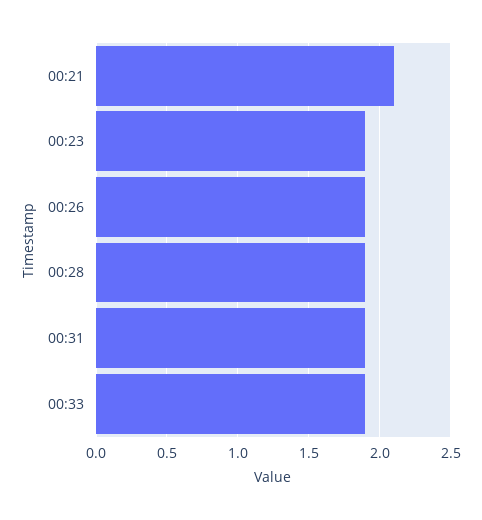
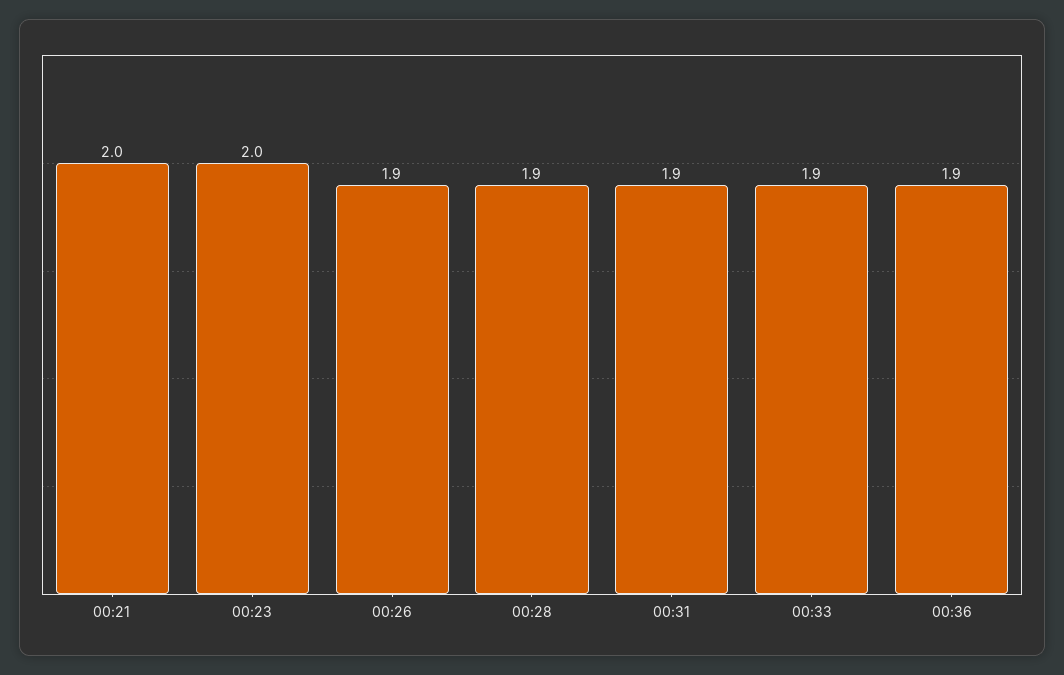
00:21: 2.1 -> 2
00:23: 1.9 -> 2
00:36: none -> 1.9

